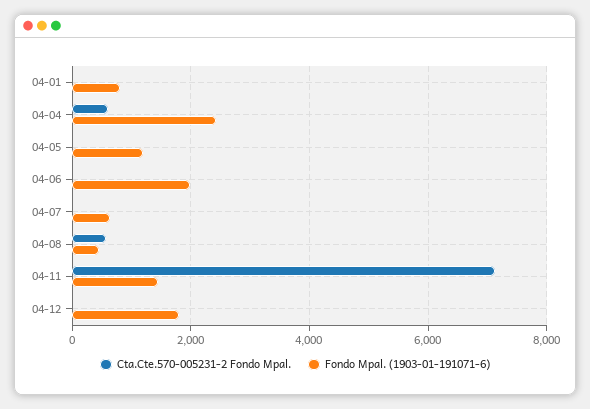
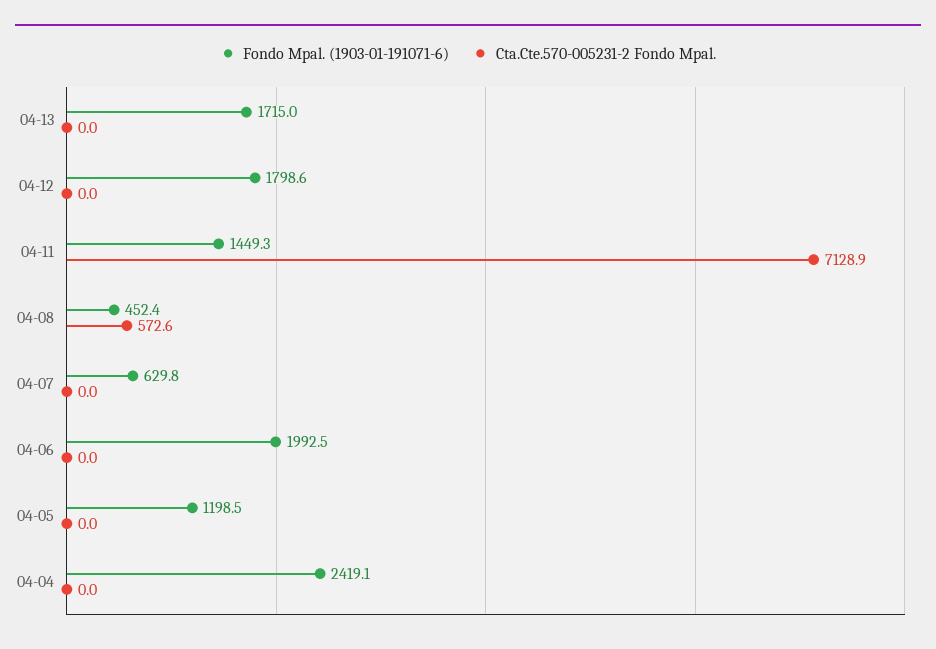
Cta.Cte.570-005231-2 Fondo Mpal., 04-01: 0 -> none
Fondo Mpal. (1903-01-191071-6), 04-01: 800 -> none
Cta.Cte.570-005231-2 Fondo Mpal., 04-04: 600 -> 0
Fondo Mpal. (1903-01-191071-6), 04-13: none -> 1715
Cta.Cte.570-005231-2 Fondo Mpal., 04-13: none -> 0

